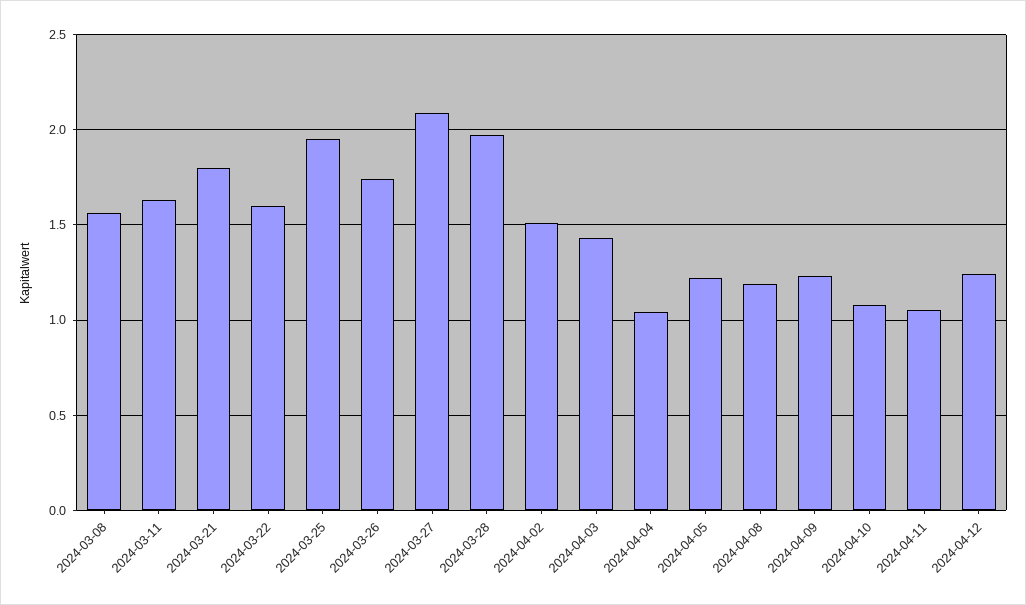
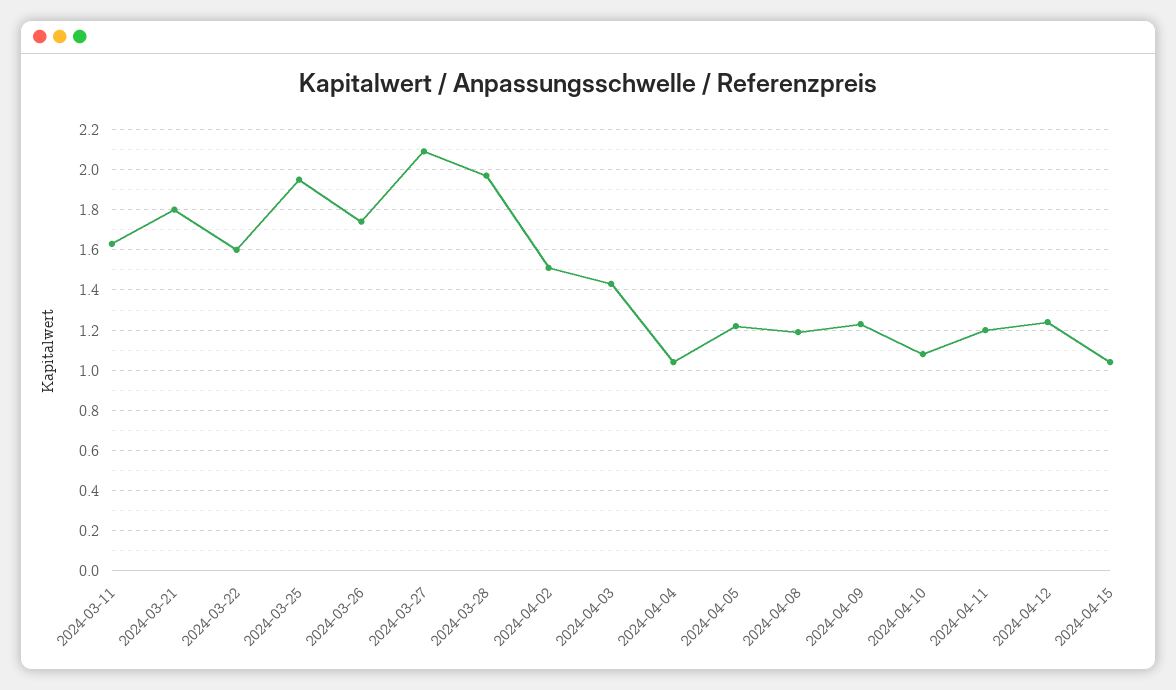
2024-03-08: 1.55 -> none
2024-04-11: 1.05 -> 1.2
2024-04-15: none -> 1.05

